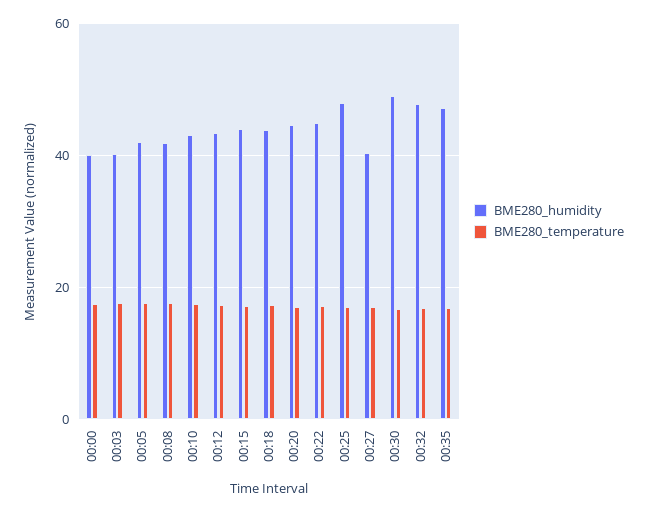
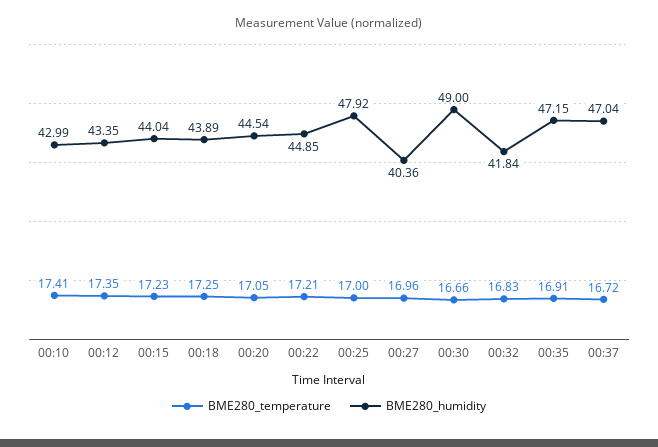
BME280_humidity, 00:00: 40 -> none
BME280_temperature, 00:00: 18 -> none
BME280_humidity, 00:03: 40 -> none
BME280_temperature, 00:03: 18 -> none
BME280_humidity, 00:05: 42 -> none
BME280_temperature, 00:05: 18 -> none
BME280_humidity, 00:08: 42 -> none
BME280_temperature, 00:08: 18 -> none
BME280_humidity, 00:32: 48 -> 41.84
BME280_temperature, 00:37: none -> 16.72
BME280_humidity, 00:37: none -> 47.04

